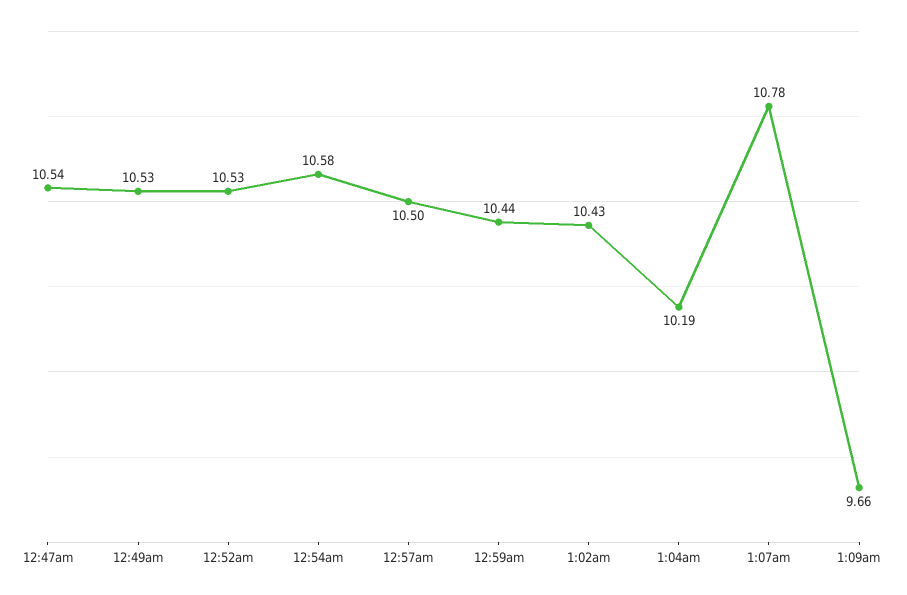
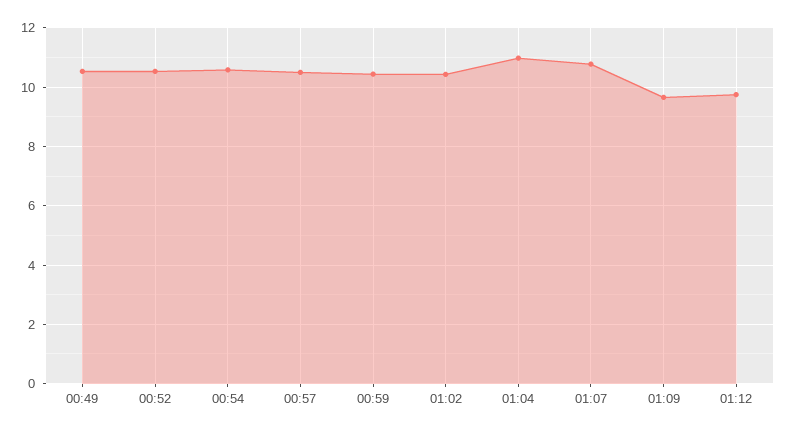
12:47am: 10.54 -> none
1:04am: 10.19 -> 11
01:12: none -> 9.75

